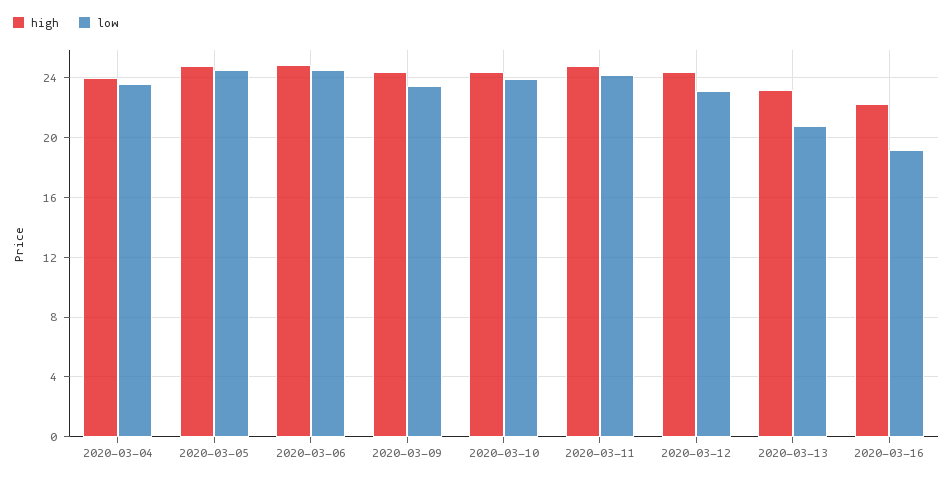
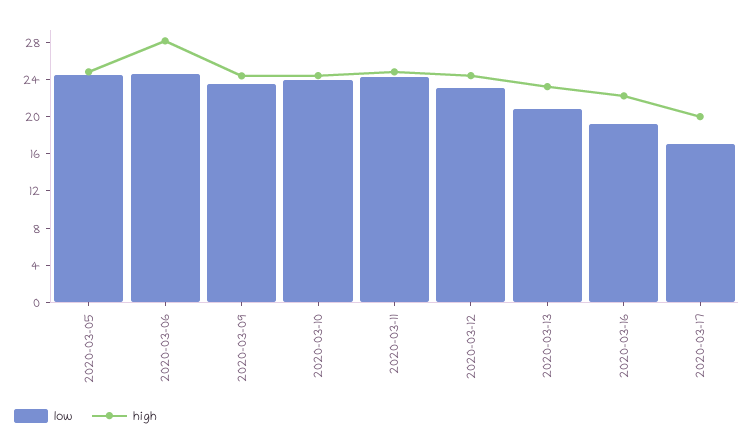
high, 2020-03-04: 24 -> none
low, 2020-03-04: 23.5 -> none
high, 2020-03-06: 25 -> 28
low, 2020-03-17: none -> 17
high, 2020-03-17: none -> 20

